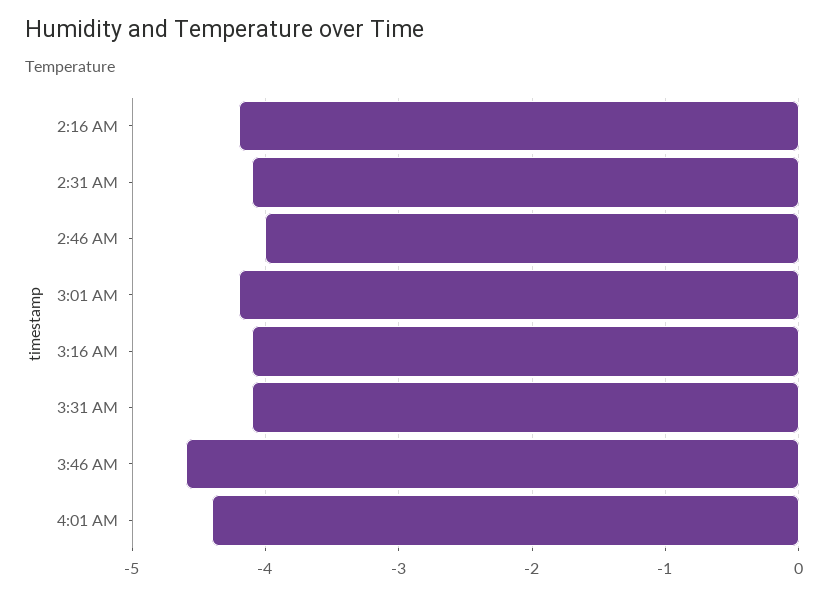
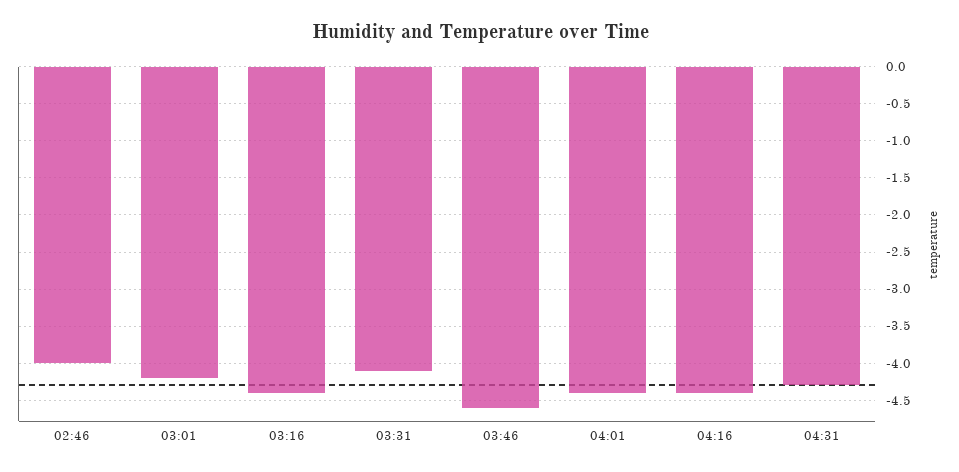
2:16 AM: -4.2 -> none
2:31 AM: -4.1 -> none
3:16 AM: -4.1 -> -4.4
04:16: none -> -4.4
04:31: none -> -4.3

